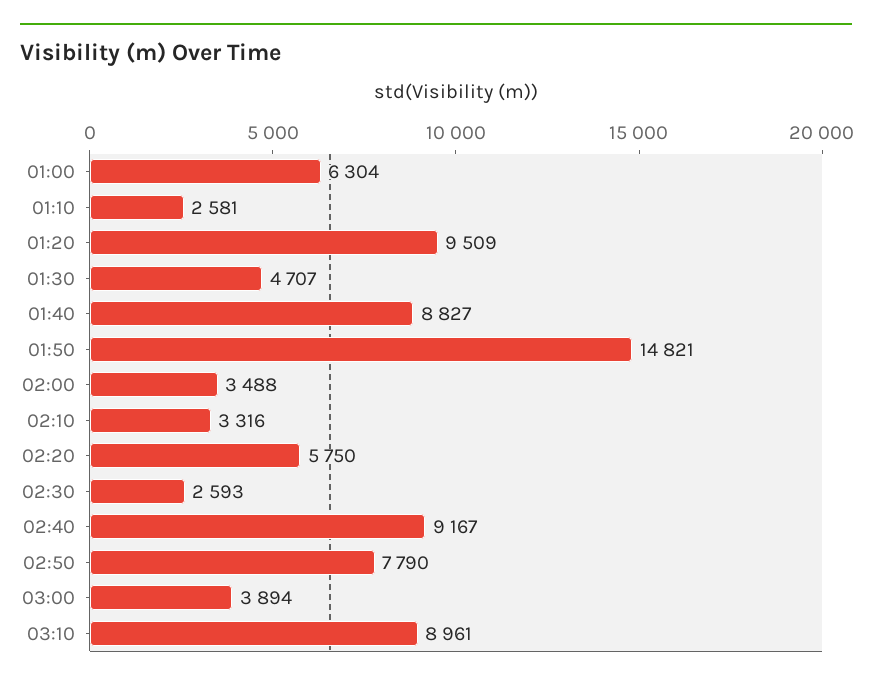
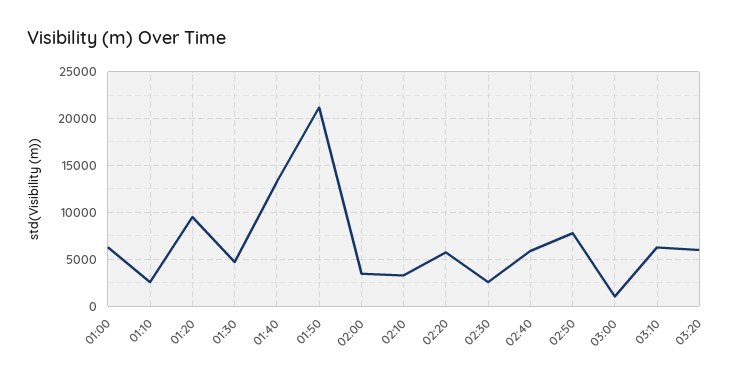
01:40: 8827 -> 13000
01:50: 14821 -> 21000
02:40: 9167 -> 6000
03:00: 3894 -> 1000
03:10: 8961 -> 6000
03:20: none -> 6000

